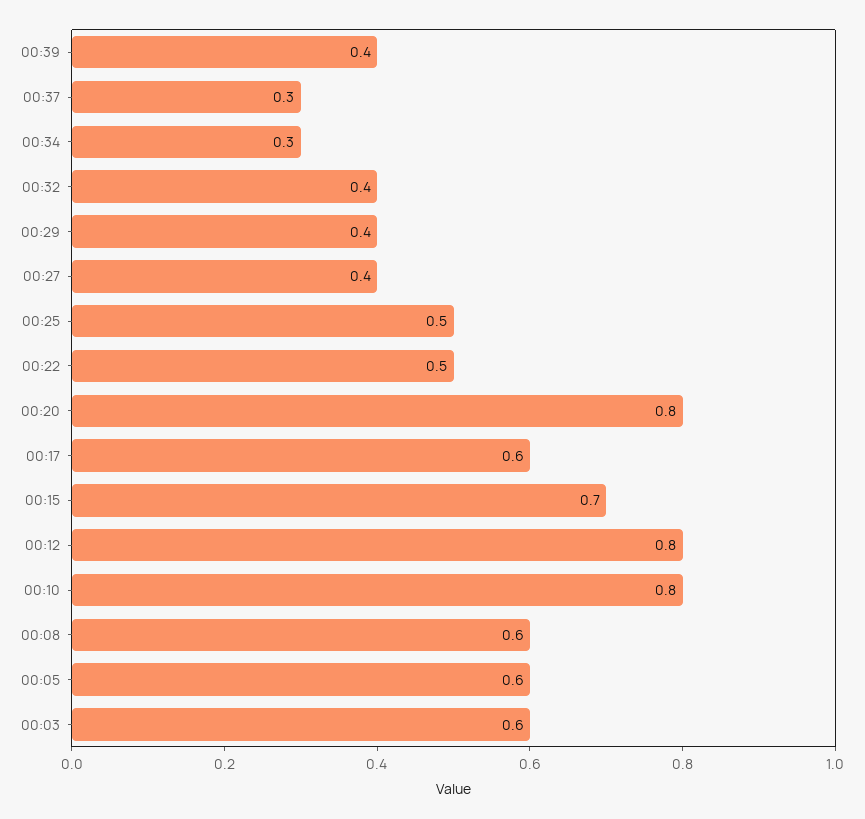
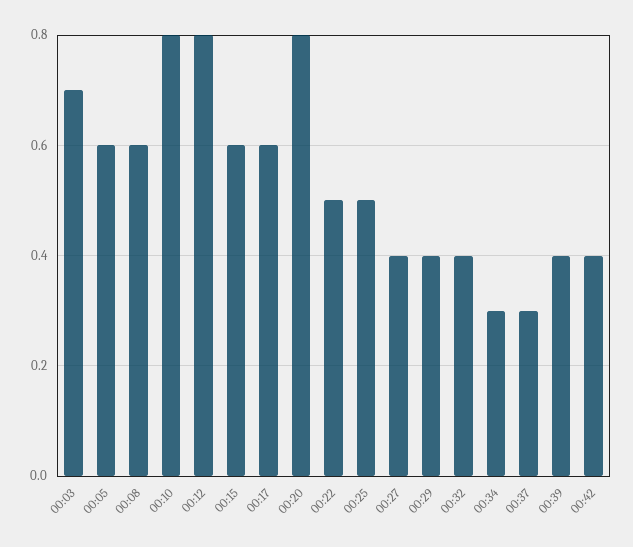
00:15: 0.7 -> 0.6
00:03: 0.6 -> 0.7
00:42: none -> 0.4

